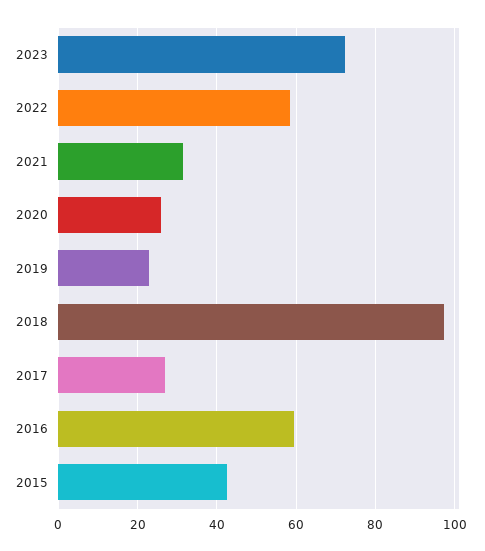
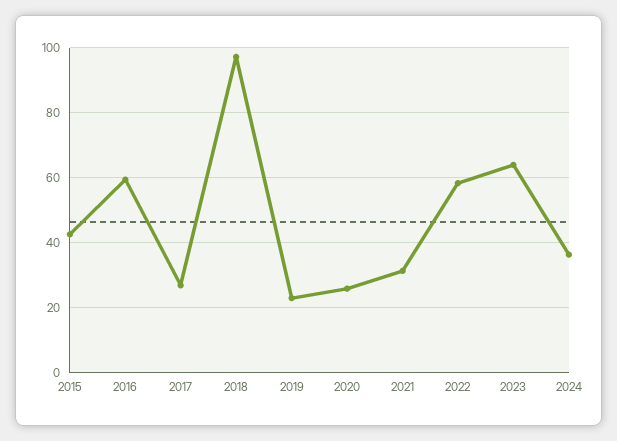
2023: 72 -> 64
2024: none -> 36

